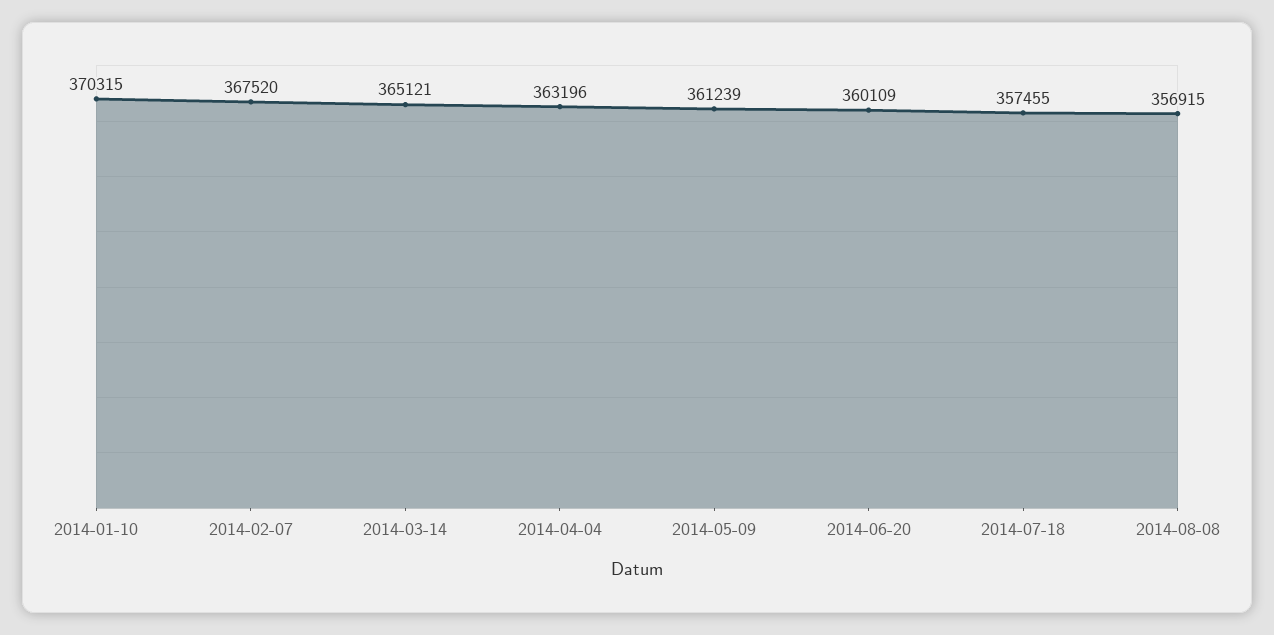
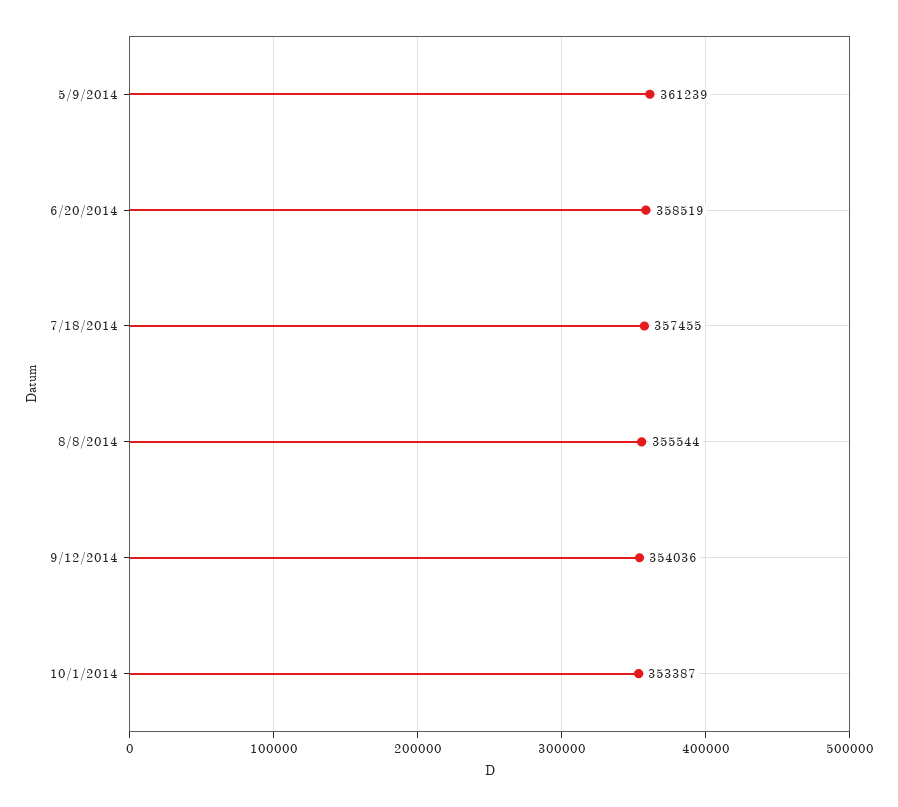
2014-01-10: 370315 -> none
2014-02-07: 367520 -> none
2014-03-14: 365121 -> none
2014-04-04: 363196 -> none
2014-06-20: 360109 -> 358519
2014-08-08: 356915 -> 355544
9/12/2014: none -> 354036
10/1/2014: none -> 353387

